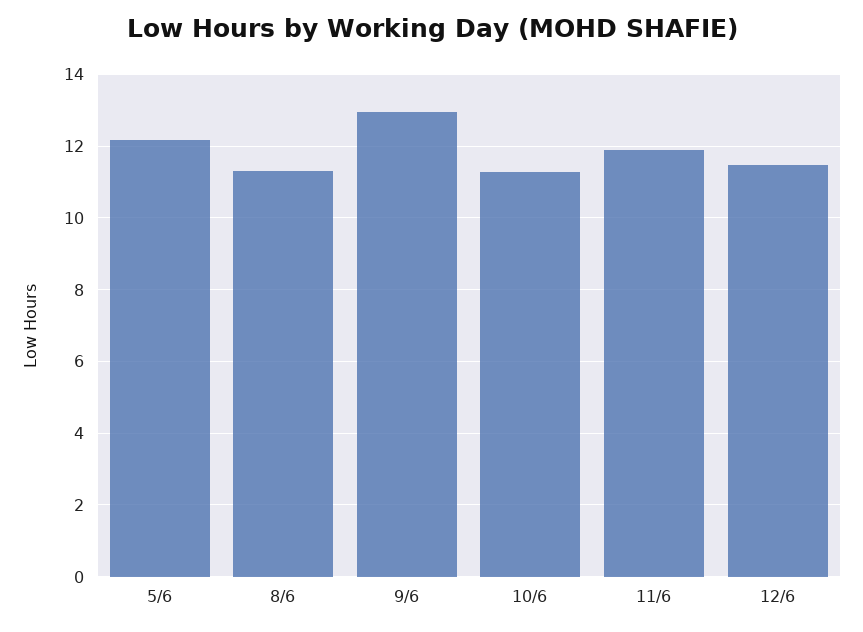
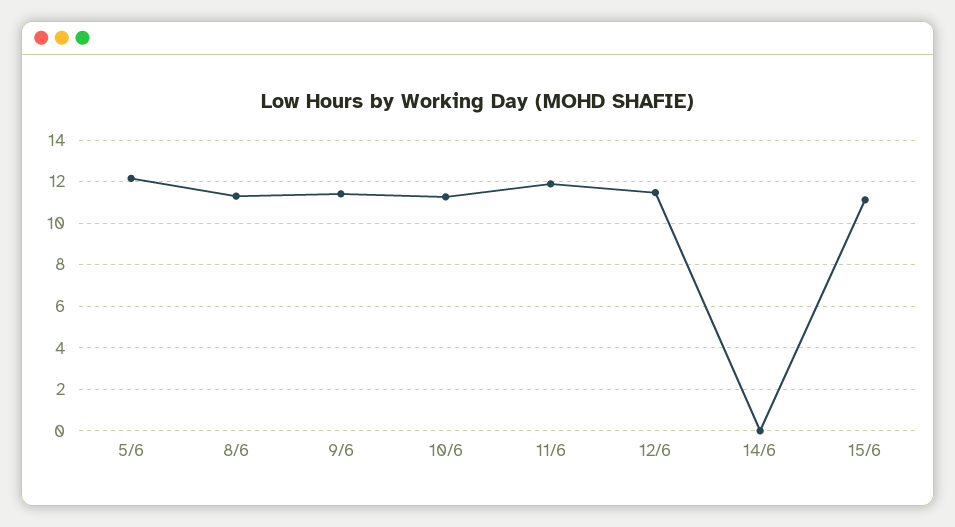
9/6: 13 -> 11.5
14/6: none -> 0
15/6: none -> 11

